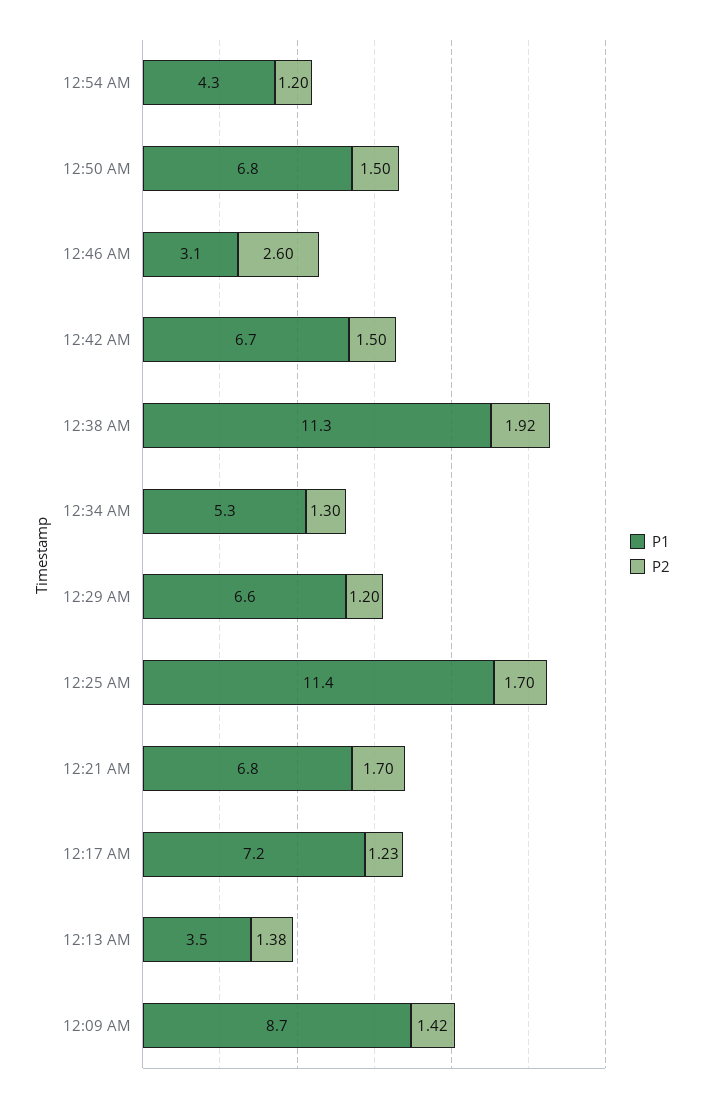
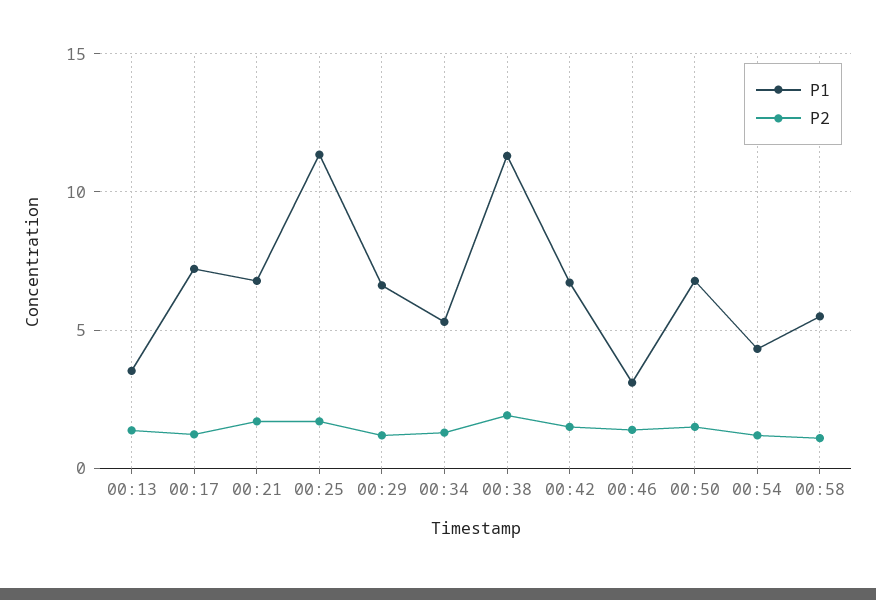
P2, 12:46 AM: 2.6 -> 1.5
P1, 12:09 AM: 8.7 -> none
P2, 12:09 AM: 1.42 -> none
P1, 00:58: none -> 5.5
P2, 00:58: none -> 1

